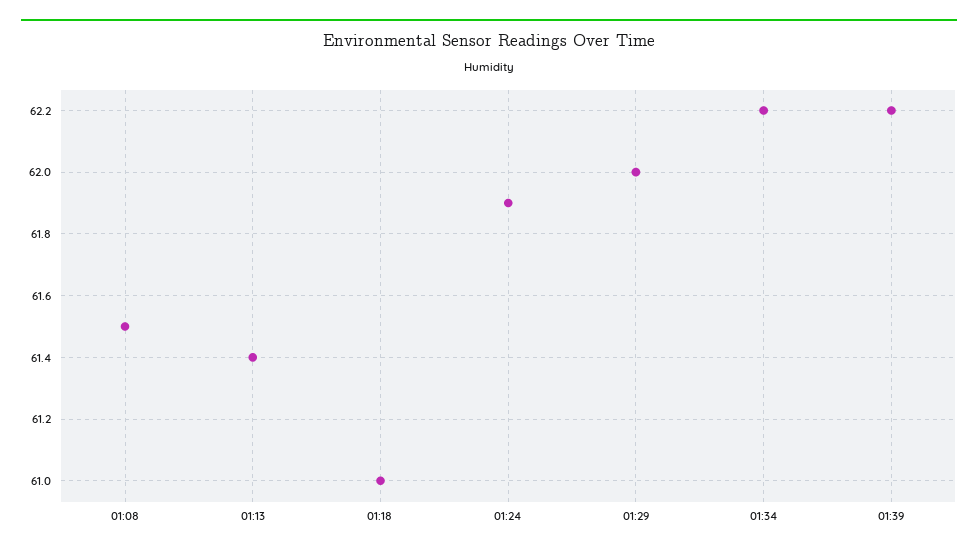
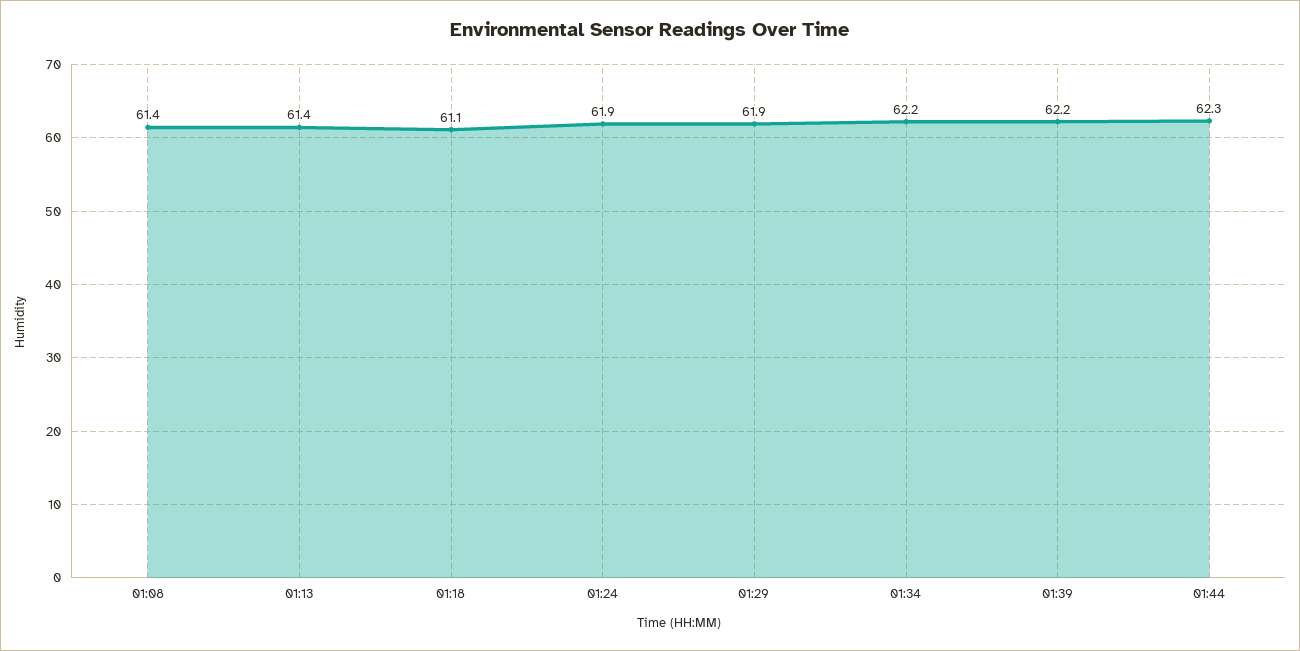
01:08: 61.5 -> 61.4
01:18: 61 -> 61.1
01:29: 62 -> 61.9
01:44: none -> 62.3

